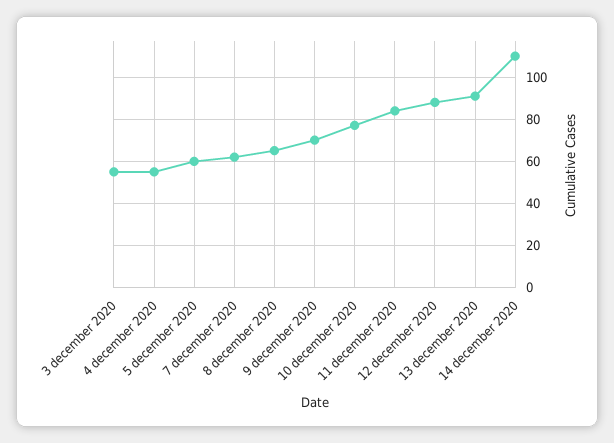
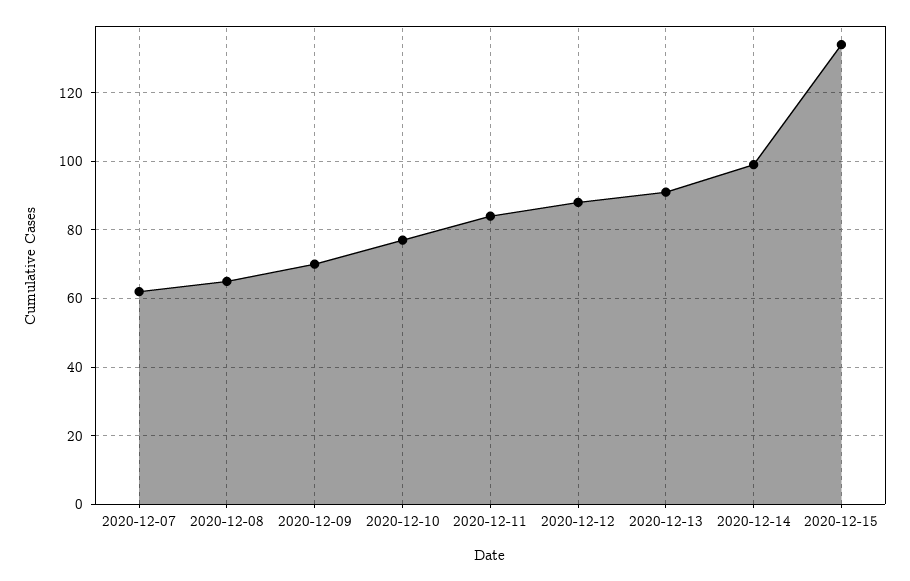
3 december 2020: 55 -> none
4 december 2020: 55 -> none
5 december 2020: 60 -> none
14 december 2020: 110 -> 100
2020-12-15: none -> 135

